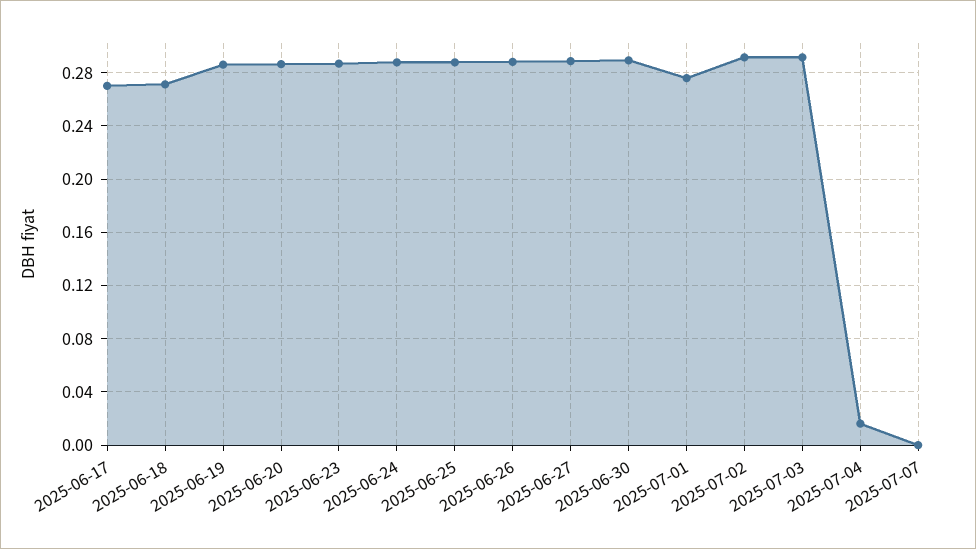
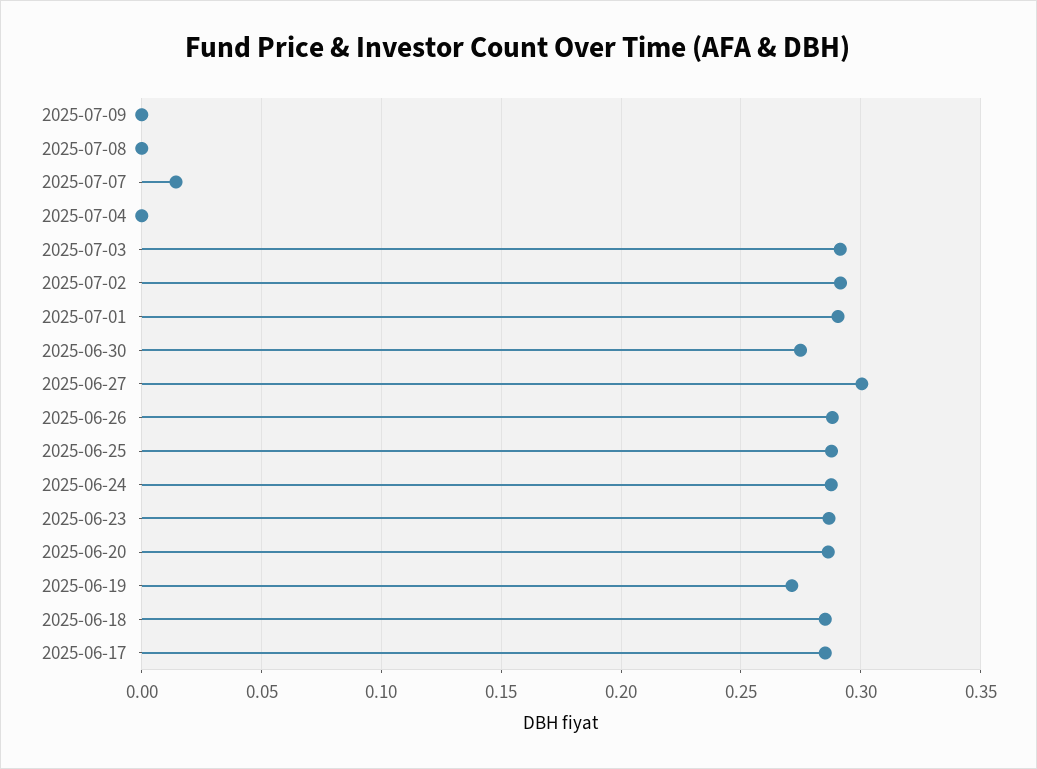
2025-06-17: 0.27 -> 0.285
2025-06-18: 0.27 -> 0.285
2025-06-19: 0.285 -> 0.27
2025-06-27: 0.29 -> 0.3
2025-06-30: 0.29 -> 0.275
2025-07-01: 0.275 -> 0.29
2025-07-04: 0.015 -> 0
2025-07-07: 0 -> 0.015
2025-07-09: none -> 0
2025-07-08: none -> 0

